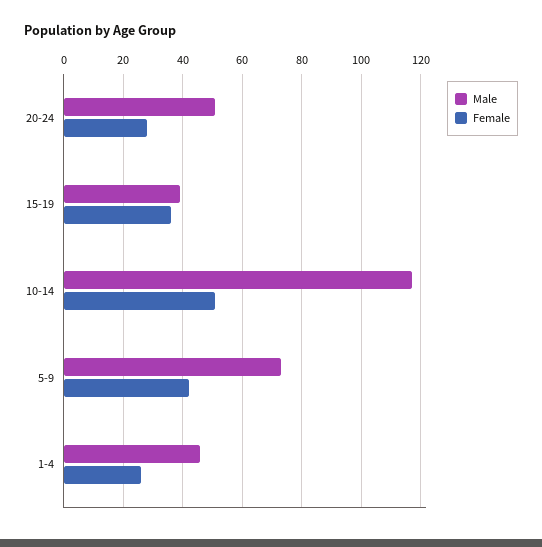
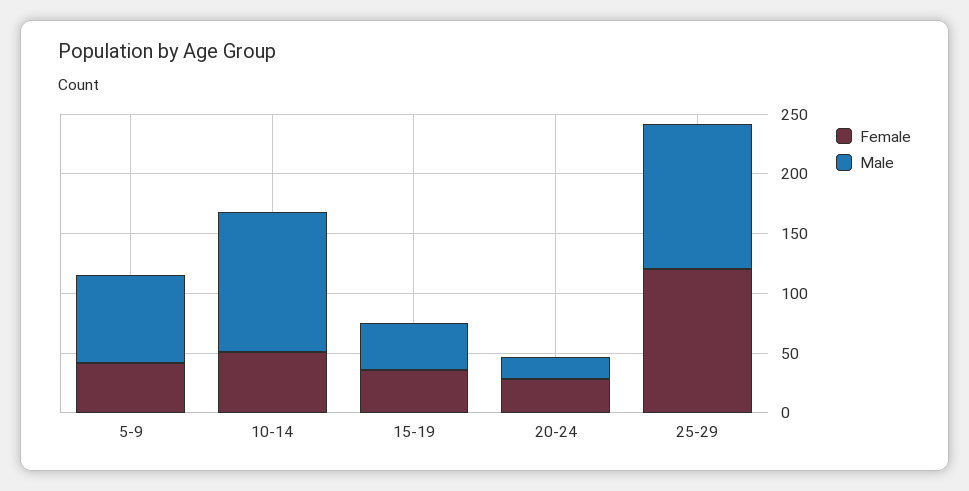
Male, 20-24: 50 -> 20
Male, 1-4: 45 -> none
Female, 1-4: 25 -> none
Female, 25-29: none -> 120
Male, 25-29: none -> 120

